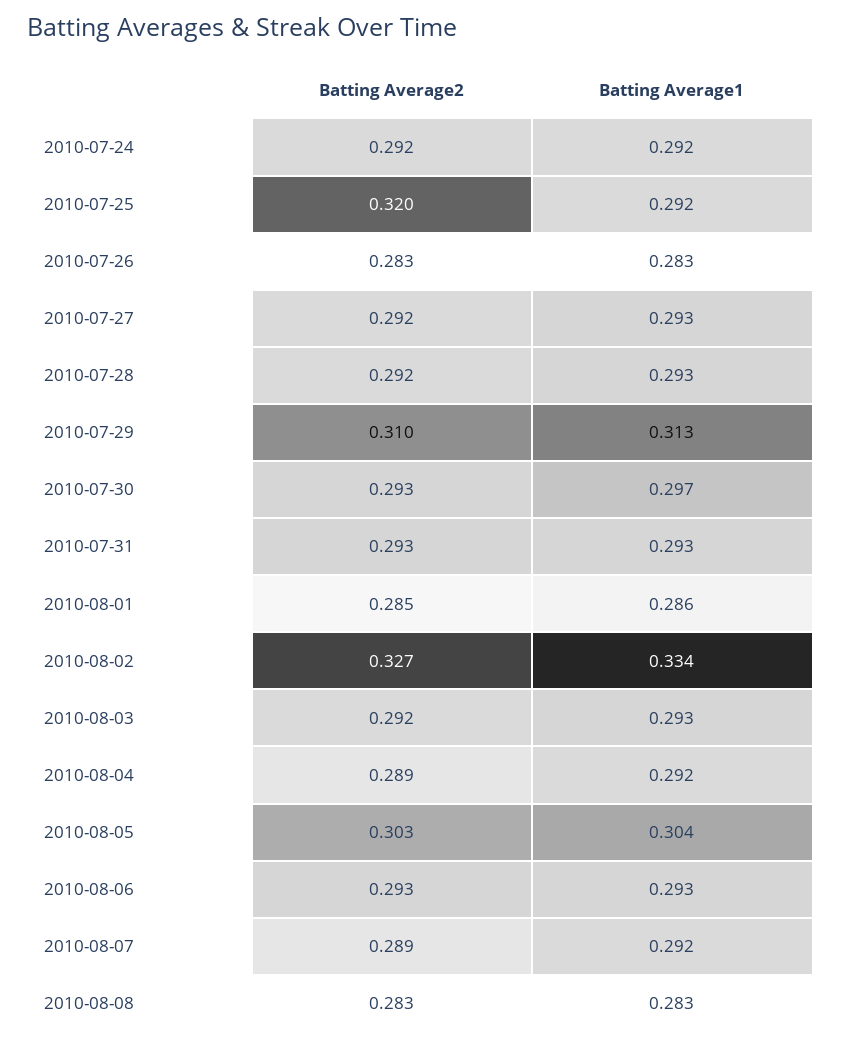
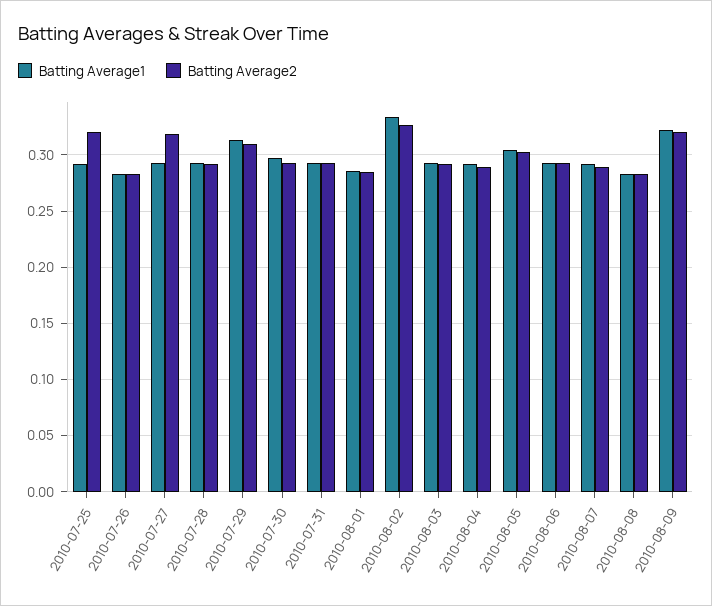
Batting Average2, 2010-07-24: 0.292 -> none
Batting Average1, 2010-07-24: 0.292 -> none
Batting Average2, 2010-07-27: 0.292 -> 0.32
Batting Average1, 2010-08-09: none -> 0.32
Batting Average2, 2010-08-09: none -> 0.32

